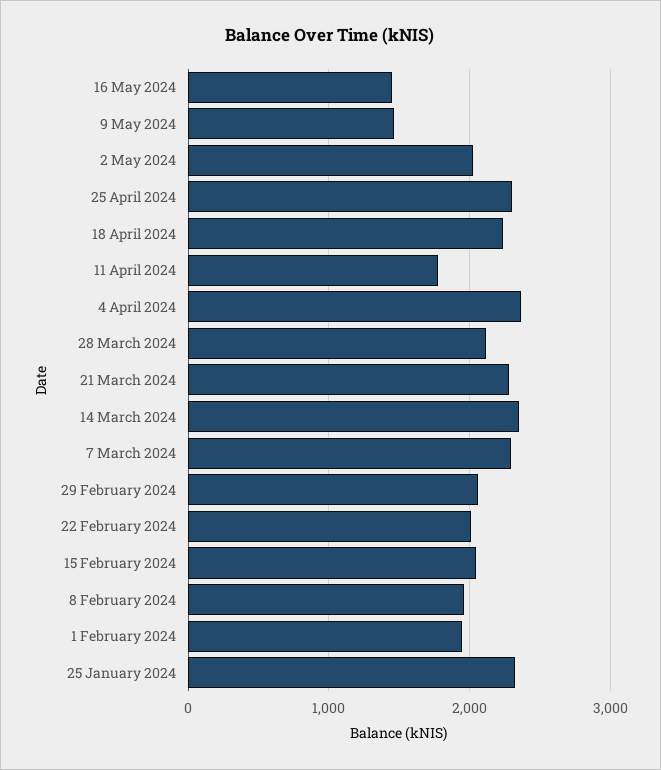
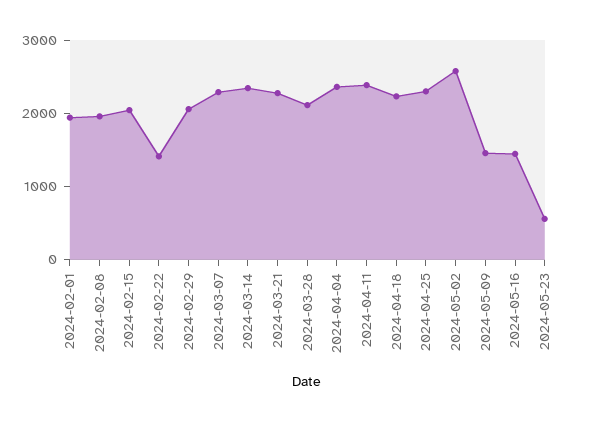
2 May 2024: 2000 -> 2600
11 April 2024: 1800 -> 2400
22 February 2024: 2000 -> 1400
25 January 2024: 2300 -> none
2024-05-23: none -> 600

